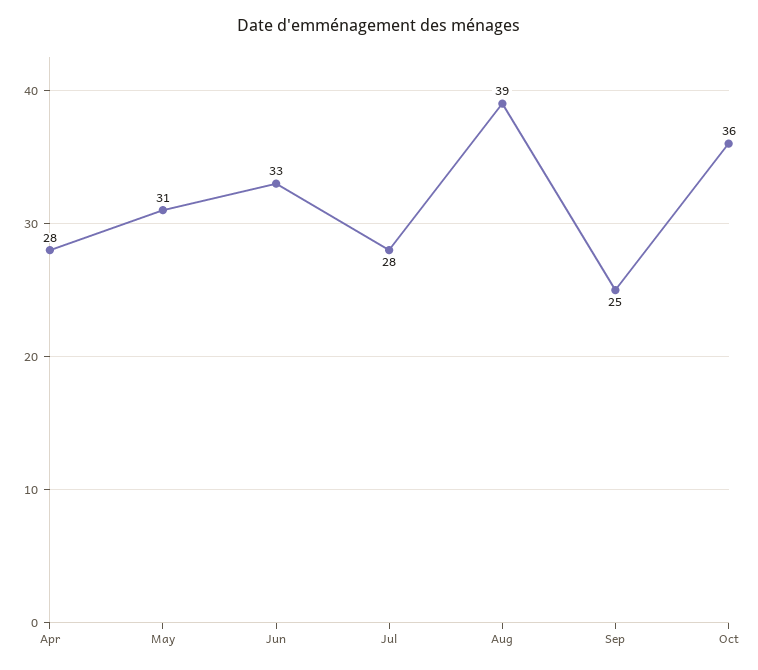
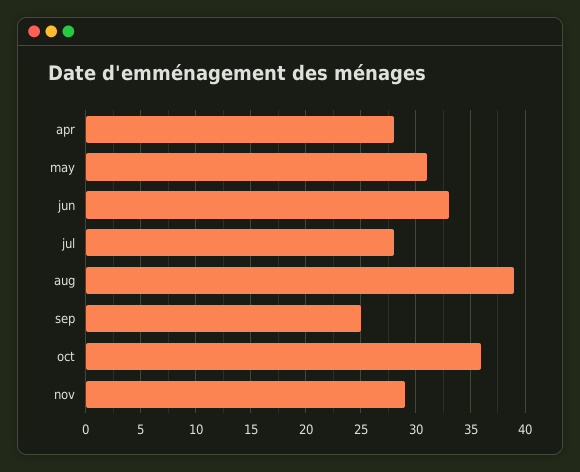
nov: none -> 29

